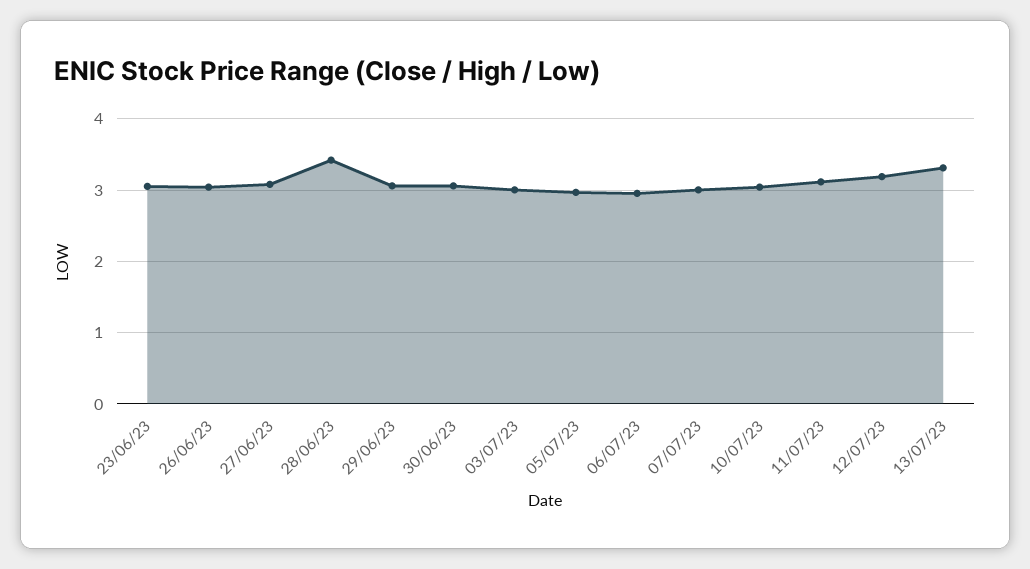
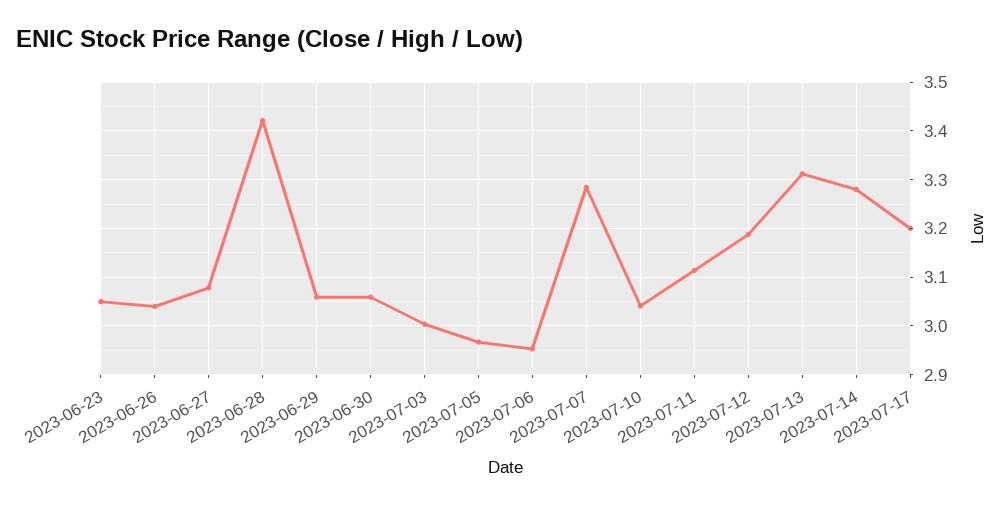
07/07/23: 3 -> 3.28
2023-07-14: none -> 3.28
2023-07-17: none -> 3.2

